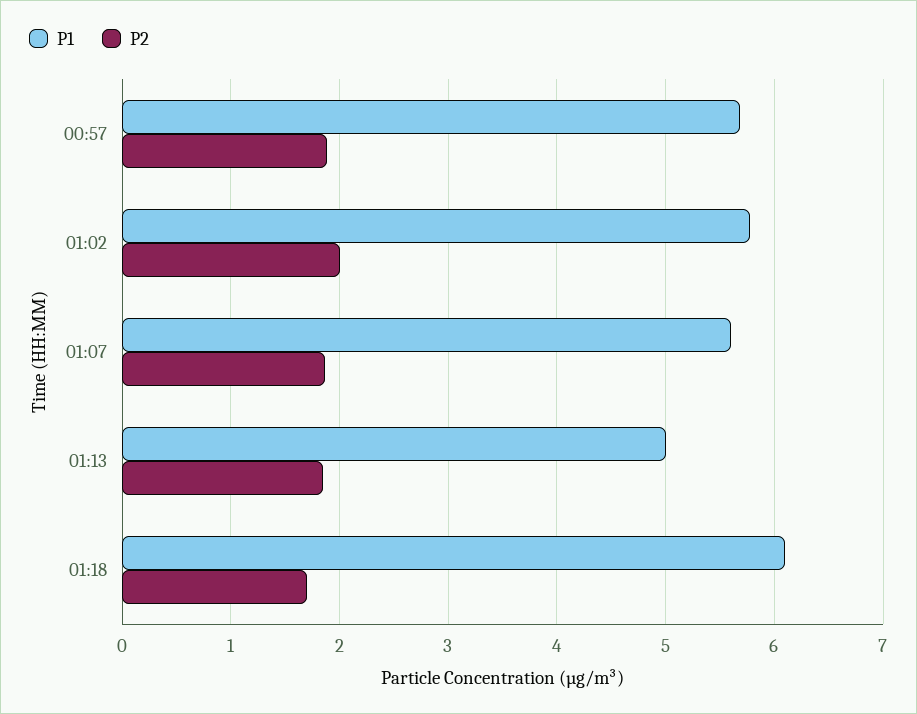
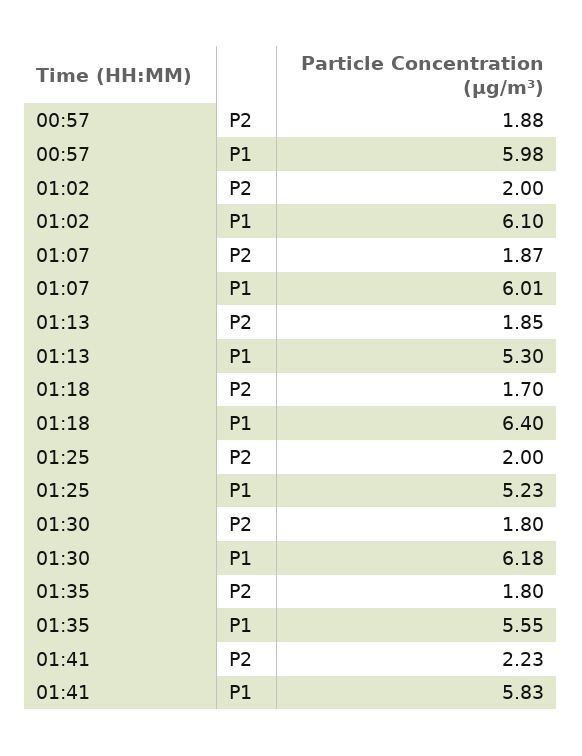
P1, 00:57: 5.7 -> 5.98
P1, 01:02: 5.8 -> 6.1
P1, 01:07: 5.6 -> 6.01
P1, 01:13: 5 -> 5.3
P1, 01:18: 6.1 -> 6.4
P2, 01:25: none -> 2
P1, 01:25: none -> 5.23
P2, 01:30: none -> 1.8
P1, 01:30: none -> 6.18
P2, 01:35: none -> 1.8
P1, 01:35: none -> 5.55
P2, 01:41: none -> 2.23
P1, 01:41: none -> 5.83

